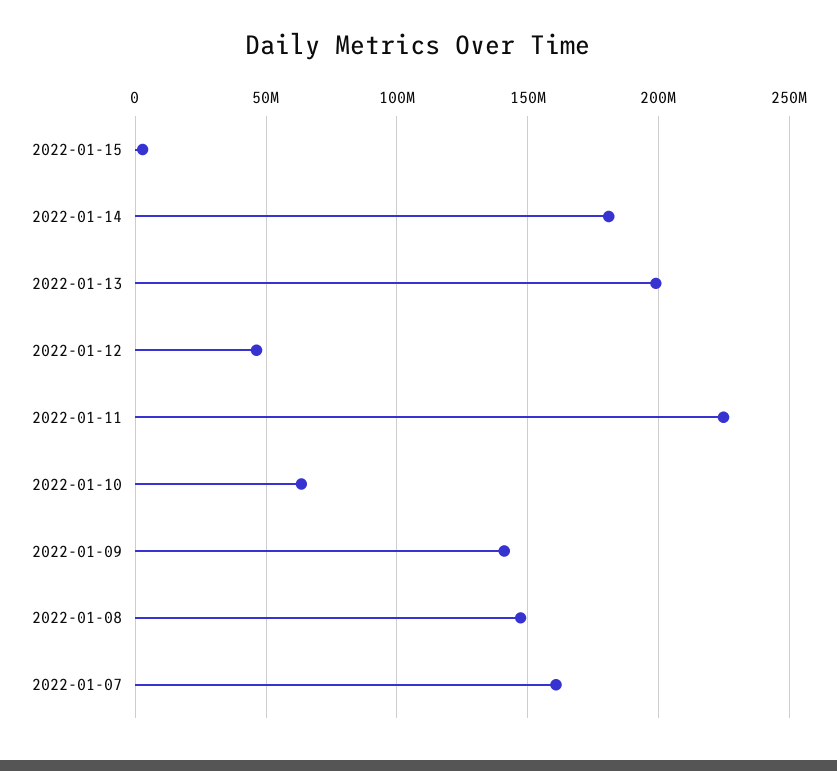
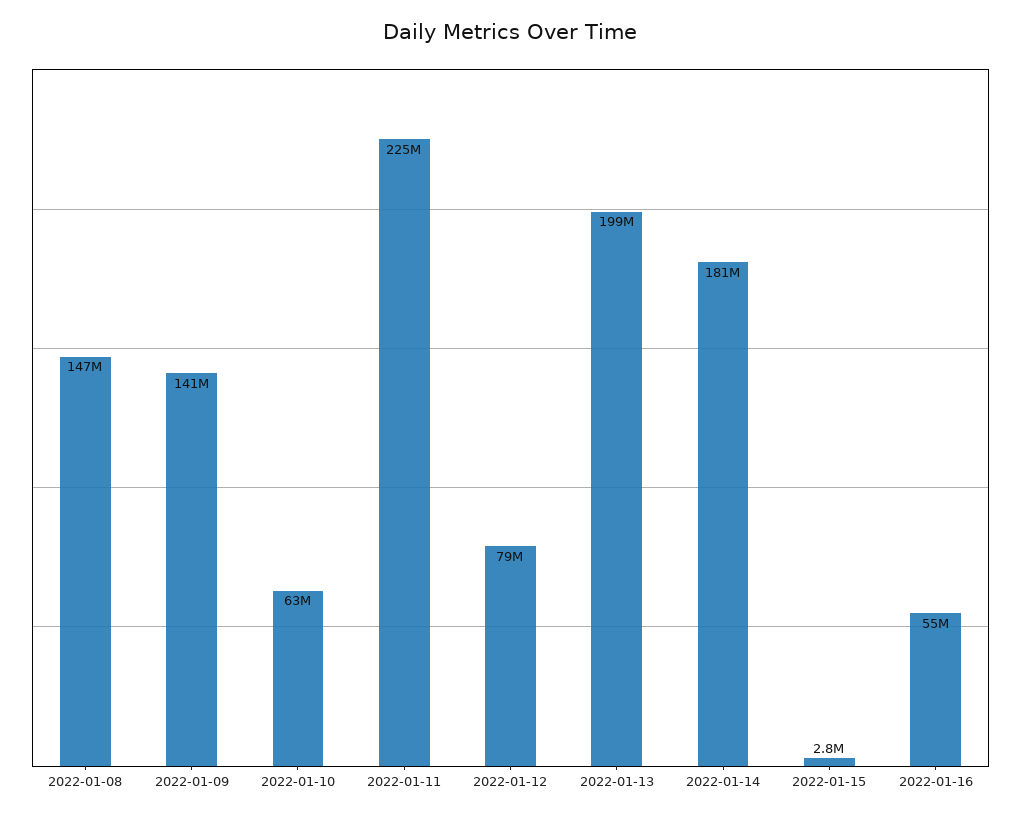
2022-01-12: 45000000 -> 79000000
2022-01-07: 160000000 -> none
2022-01-16: none -> 55000000

